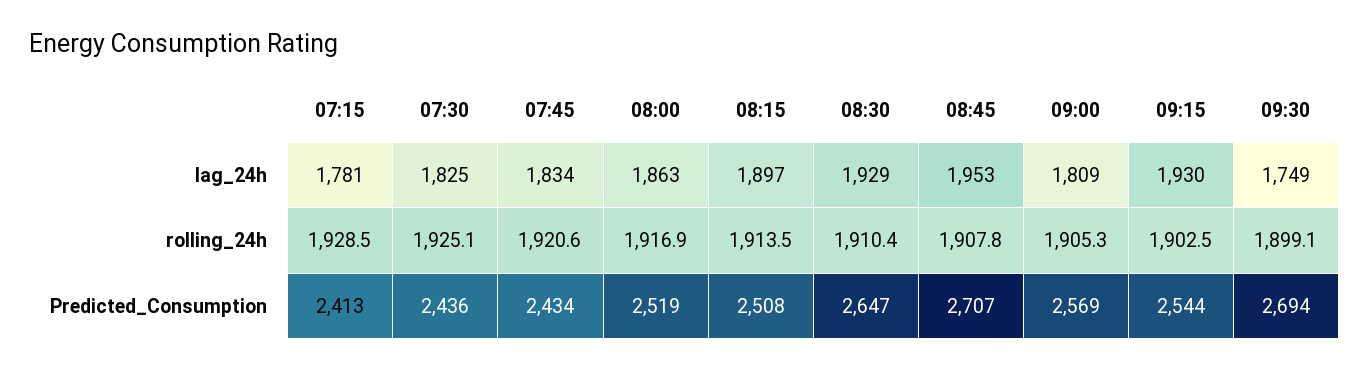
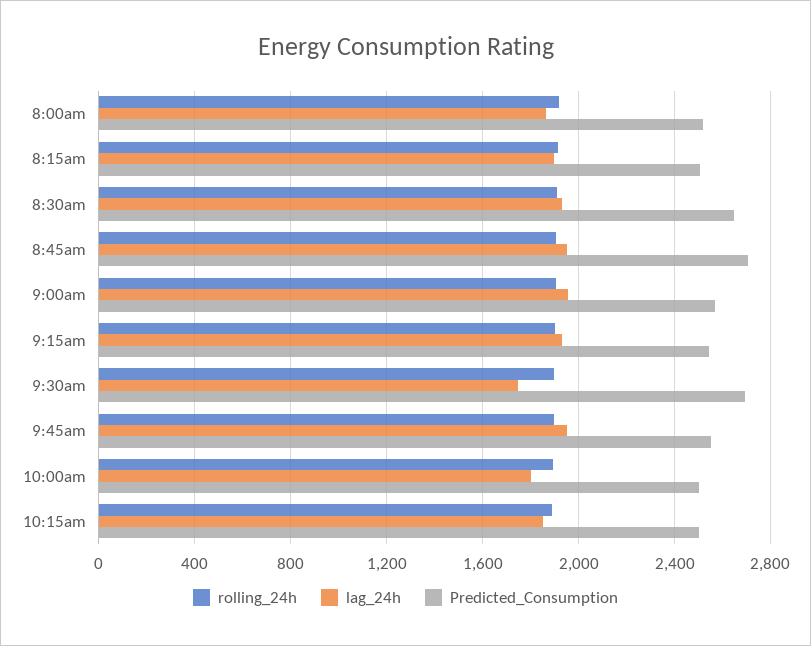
lag_24h, 07:15: 1781 -> none
lag_24h, 07:30: 1825 -> none
lag_24h, 07:45: 1834 -> none
lag_24h, 09:00: 1809 -> 1950
rolling_24h, 07:15: 1928.5 -> none
rolling_24h, 07:30: 1925.1 -> none
rolling_24h, 07:45: 1920.6 -> none
Predicted_Consumption, 07:15: 2413 -> none
Predicted_Consumption, 07:30: 2436 -> none
Predicted_Consumption, 07:45: 2434 -> none
rolling_24h, 9:45am: none -> 1900
lag_24h, 9:45am: none -> 1950
Predicted_Consumption, 9:45am: none -> 2550
rolling_24h, 10:00am: none -> 1900
lag_24h, 10:00am: none -> 1800
Predicted_Consumption, 10:00am: none -> 2500
rolling_24h, 10:15am: none -> 1900
lag_24h, 10:15am: none -> 1850
Predicted_Consumption, 10:15am: none -> 2500

